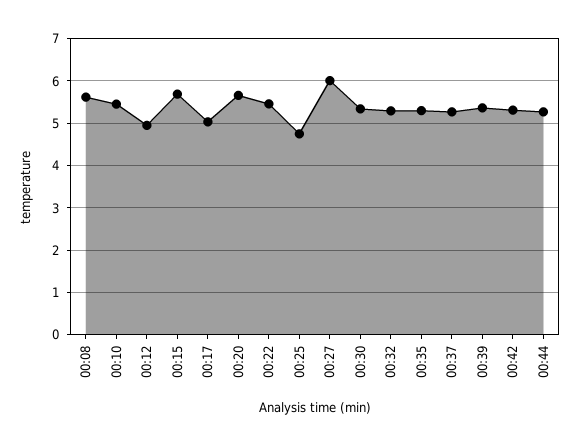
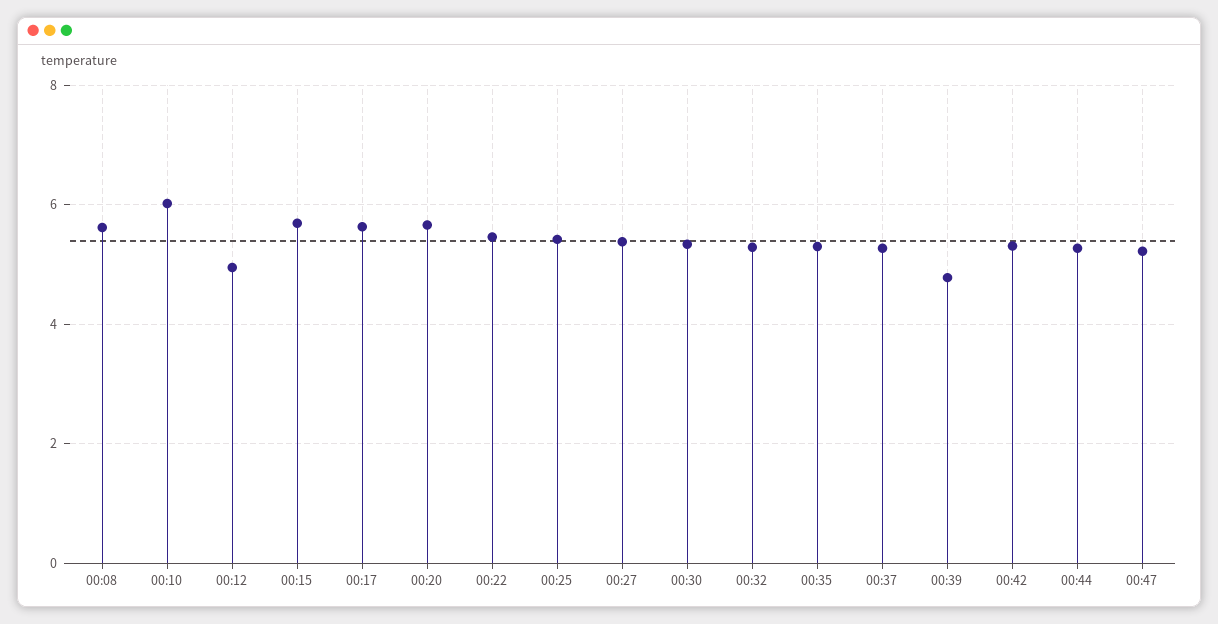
00:10: 5.4 -> 6
00:17: 5 -> 5.6
00:25: 4.8 -> 5.4
00:27: 6 -> 5.4
00:39: 5.4 -> 4.8
00:47: none -> 5.2

